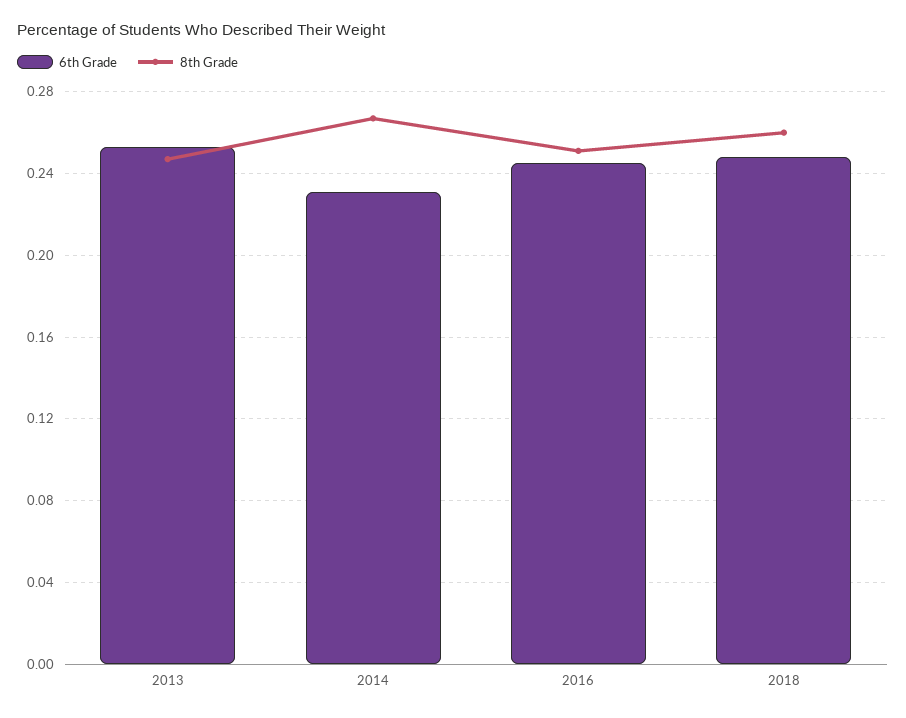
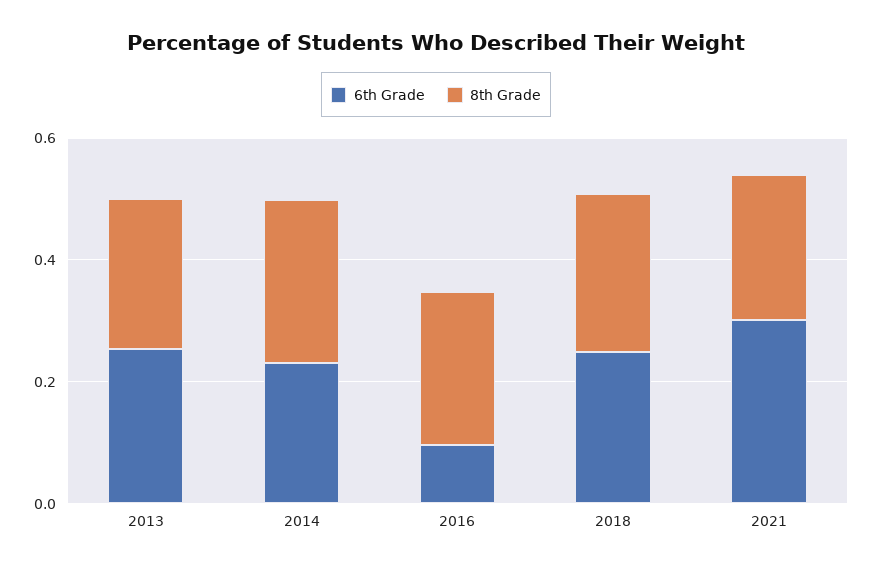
6th Grade, 2016: 0.245 -> 0.1
6th Grade, 2021: none -> 0.3
8th Grade, 2021: none -> 0.25

